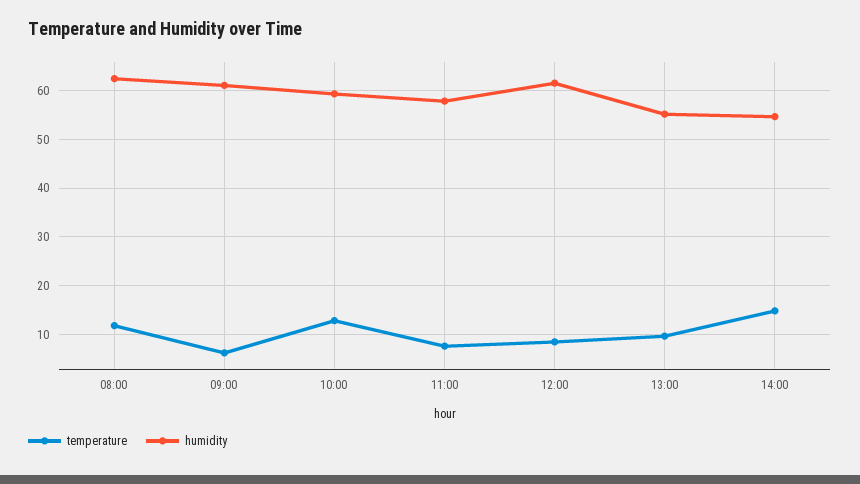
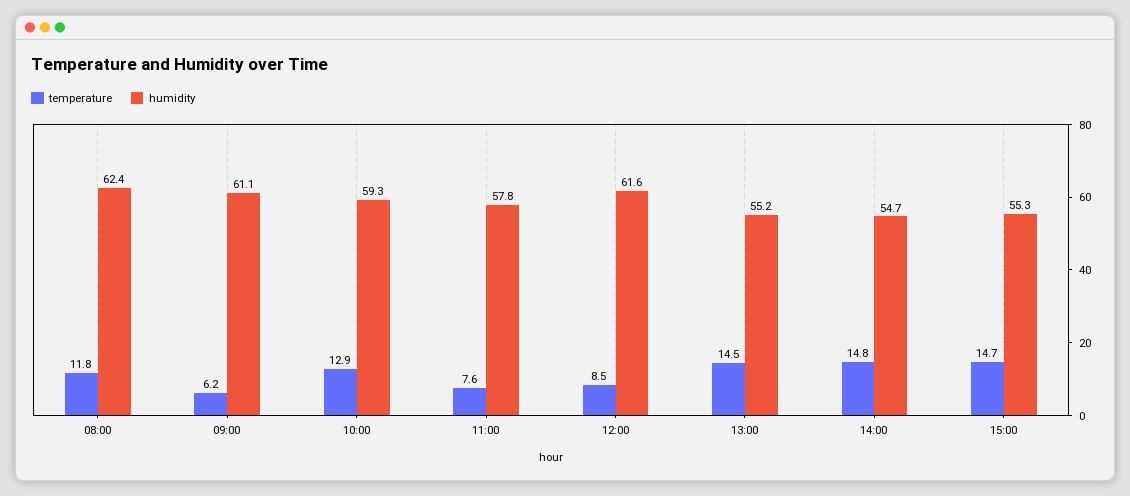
temperature, 13:00: 10 -> 14.5
temperature, 15:00: none -> 14.7
humidity, 15:00: none -> 55.3

